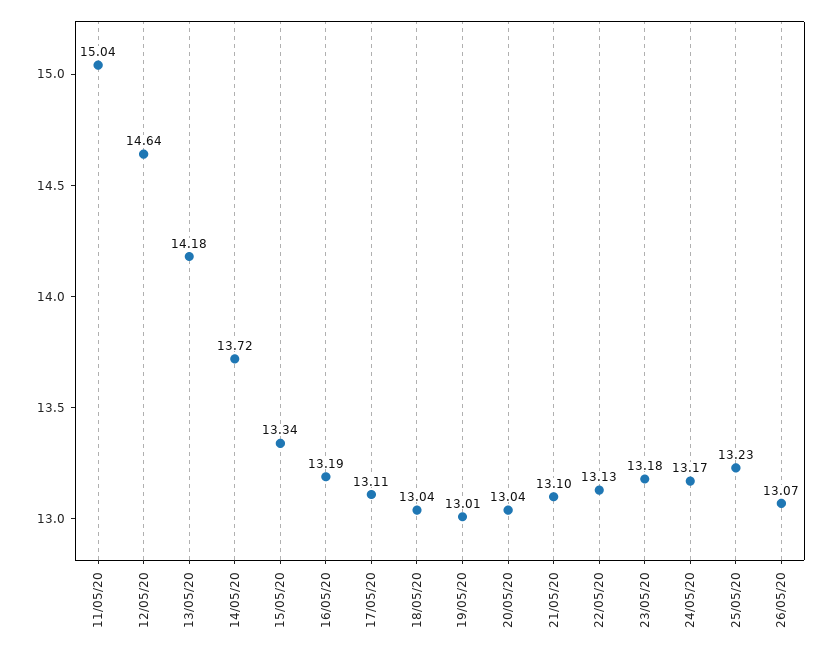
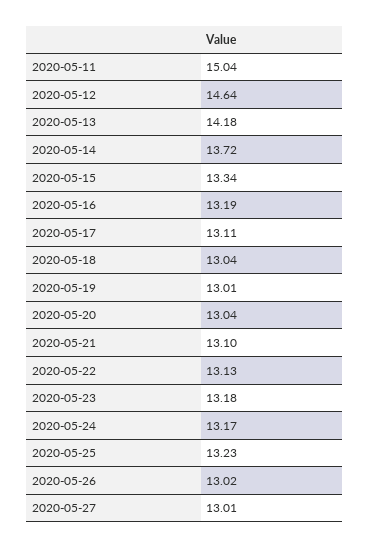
26/05/20: 13.07 -> 13.02
2020-05-27: none -> 13.01

